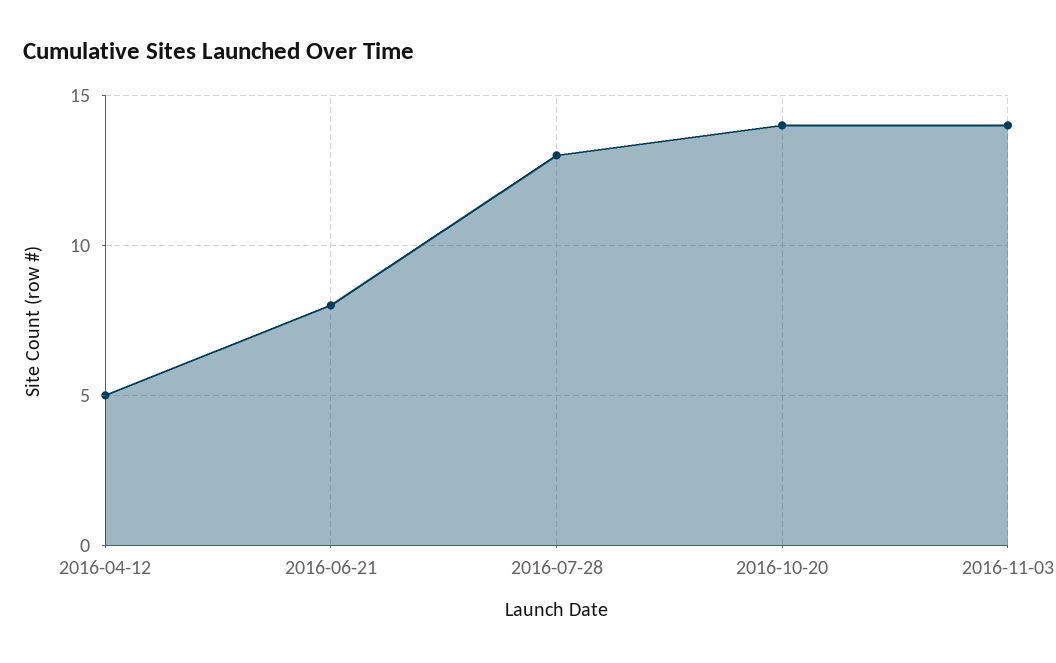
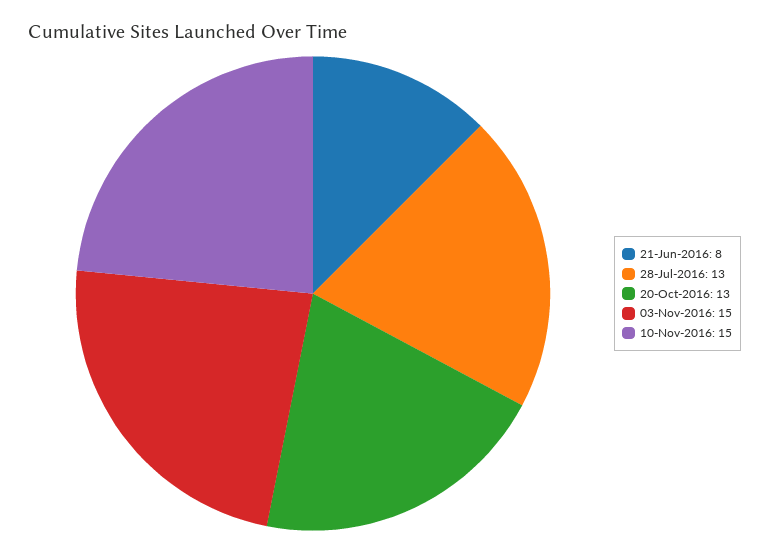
2016-04-12: 5 -> none
2016-10-20: 14 -> 13
2016-11-03: 14 -> 15
10-Nov-2016: none -> 15

